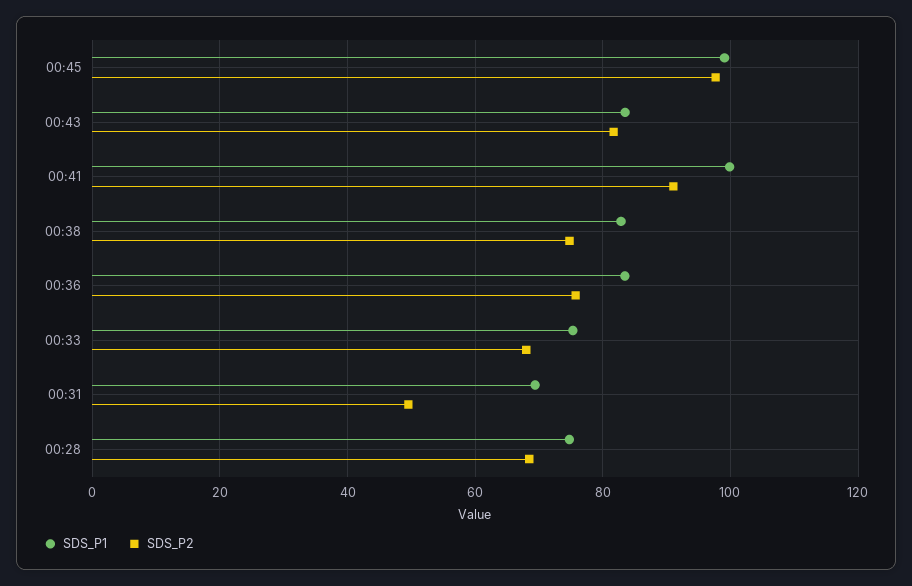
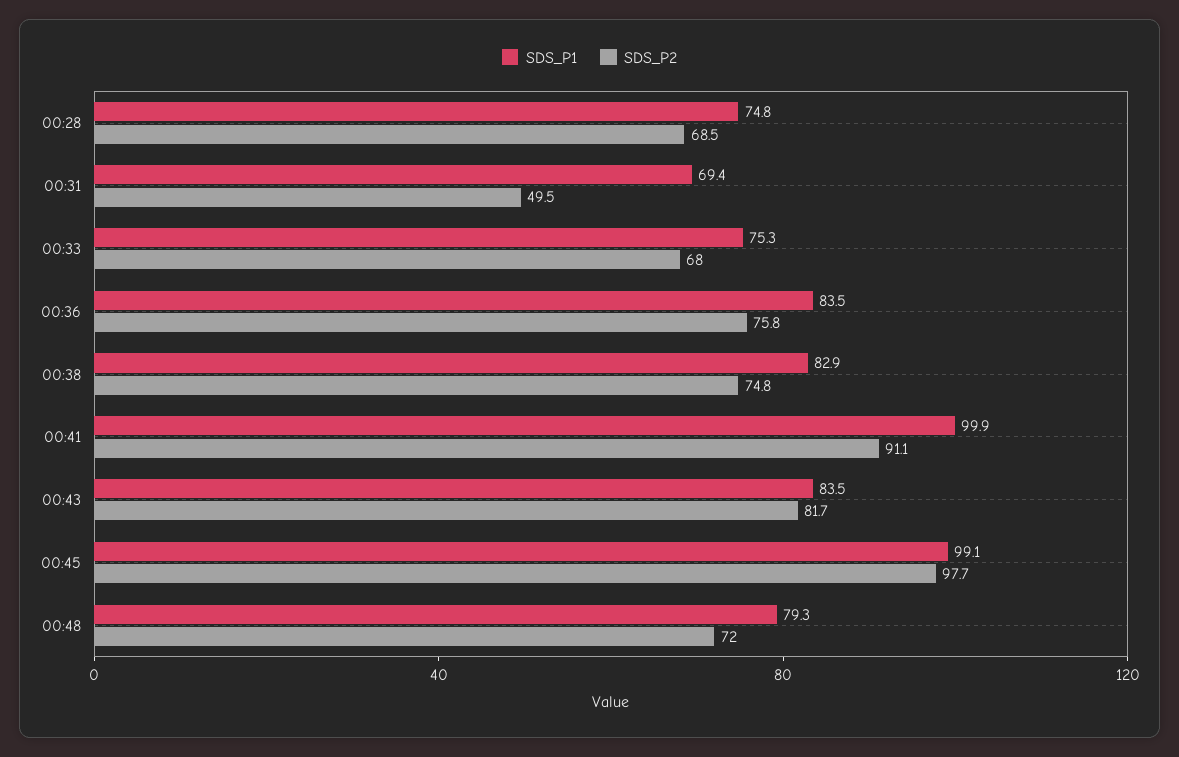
SDS_P1, 00:48: none -> 79.3
SDS_P2, 00:48: none -> 72

